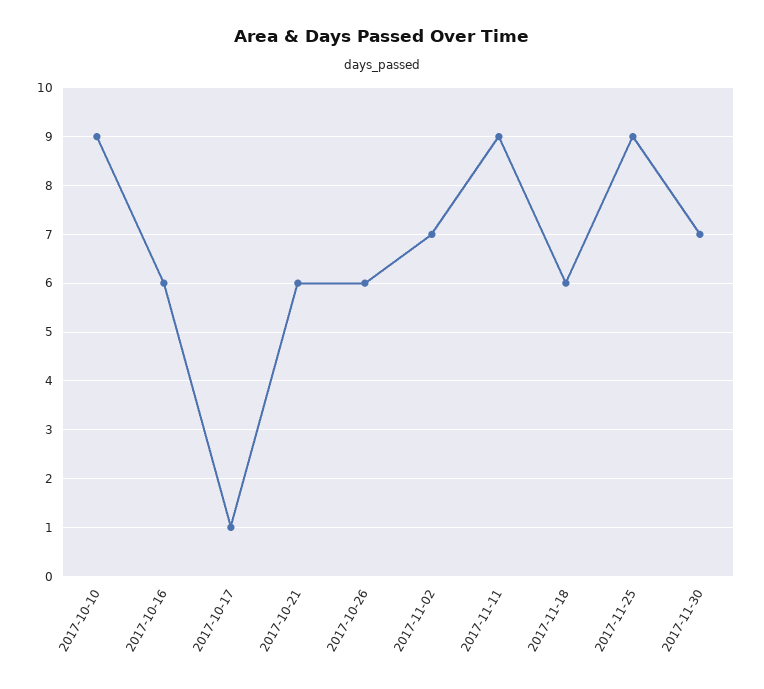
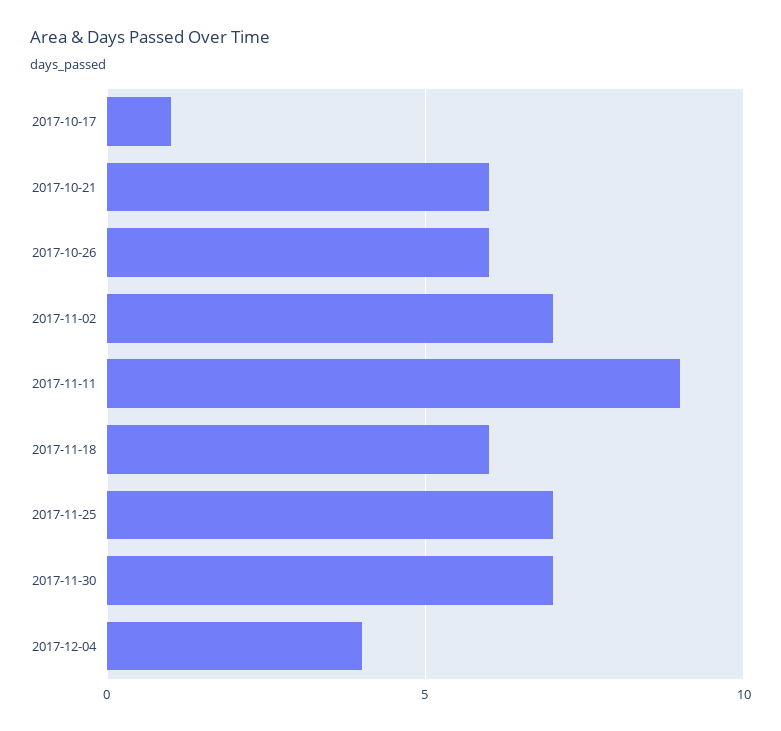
2017-10-10: 9 -> none
2017-10-16: 6 -> none
2017-11-25: 9 -> 7
2017-12-04: none -> 4

